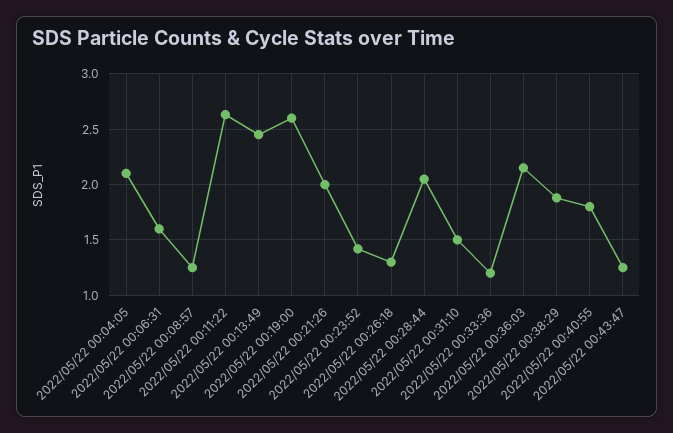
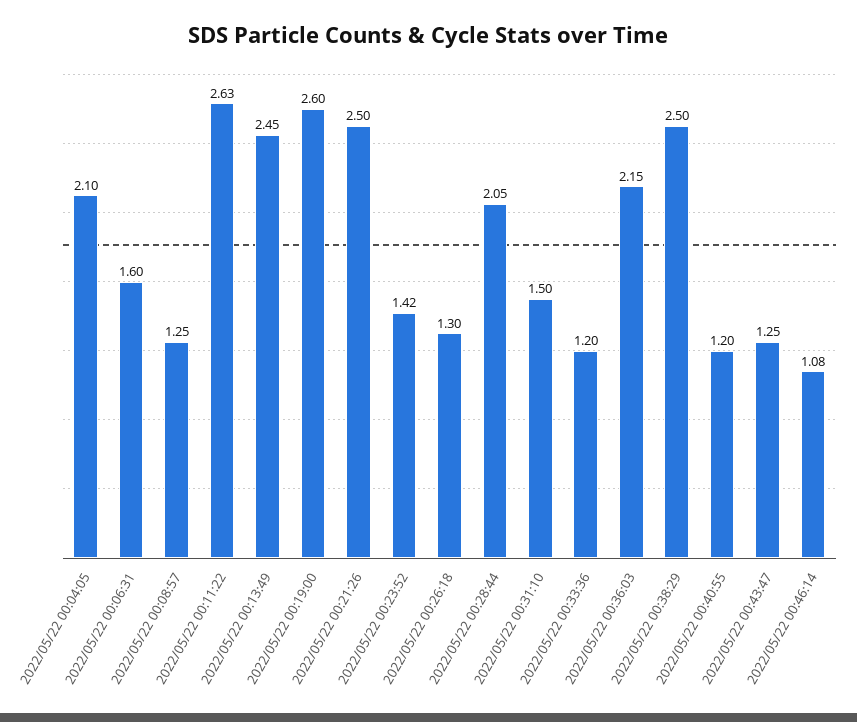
2022/05/22 00:21:26: 2 -> 2.5
2022/05/22 00:38:29: 1.9 -> 2.5
2022/05/22 00:40:55: 1.8 -> 1.2
2022/05/22 00:46:14: none -> 1.08

